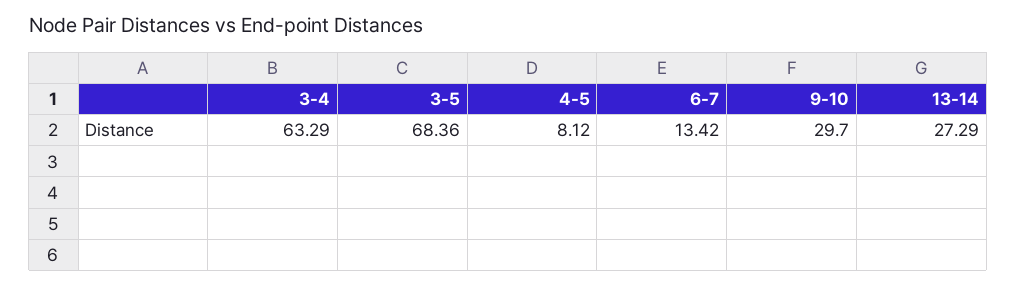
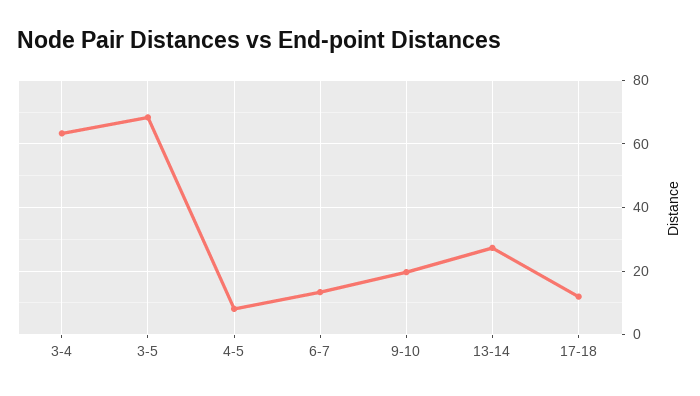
9-10: 29.7 -> 20
17-18: none -> 12

